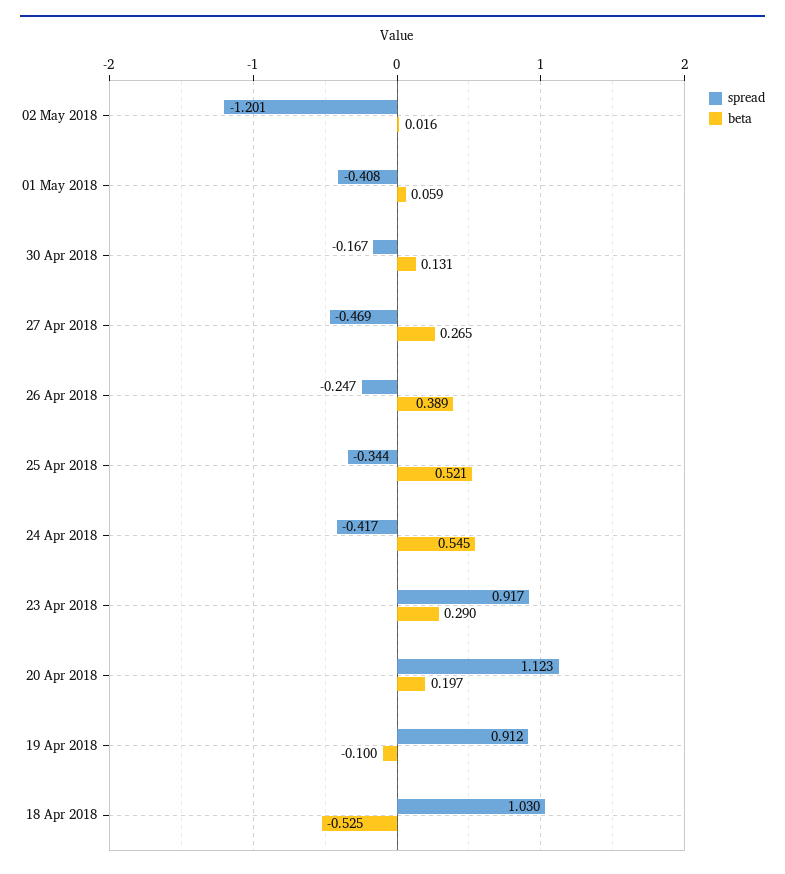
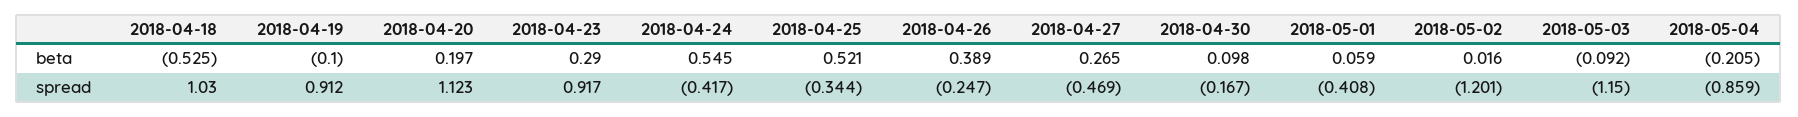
beta, 30 Apr 2018: 0.131 -> 0.098
beta, 2018-05-03: none -> -0.092
beta, 2018-05-04: none -> -0.205
spread, 2018-05-03: none -> -1.15
spread, 2018-05-04: none -> -0.859

